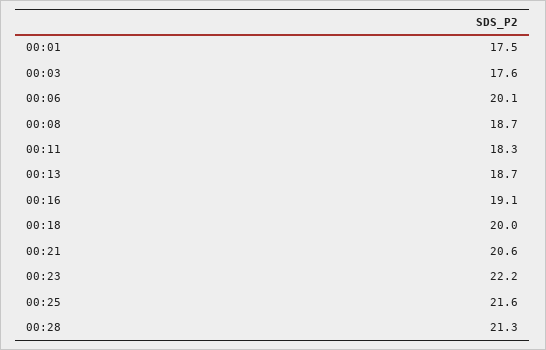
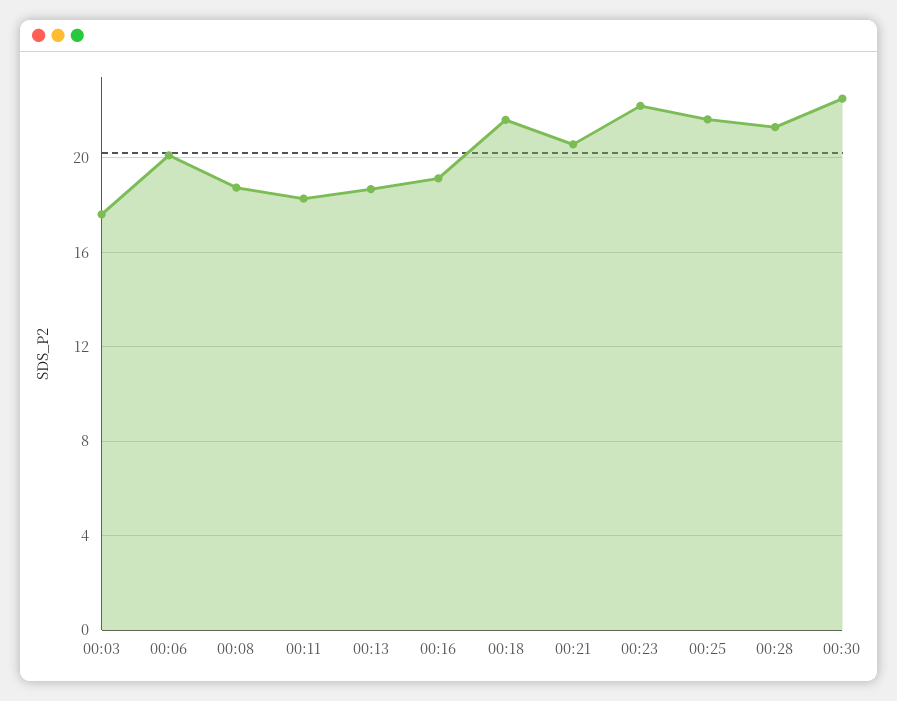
00:01: 17.5 -> none
00:18: 20 -> 21.5
00:30: none -> 22.5

